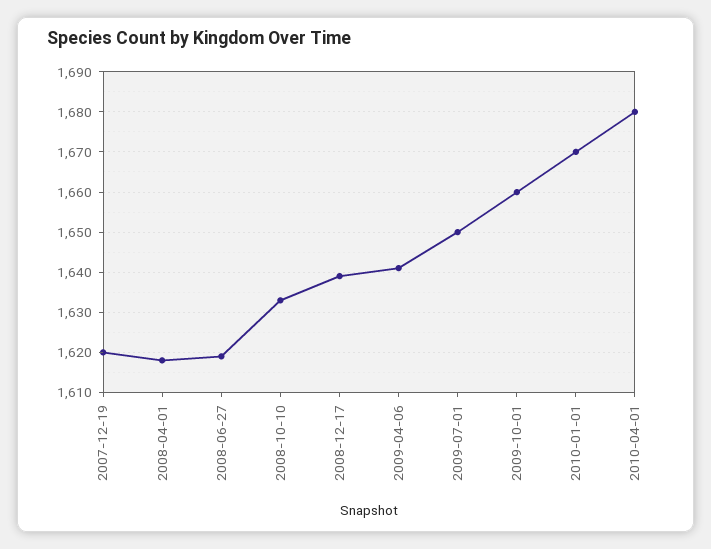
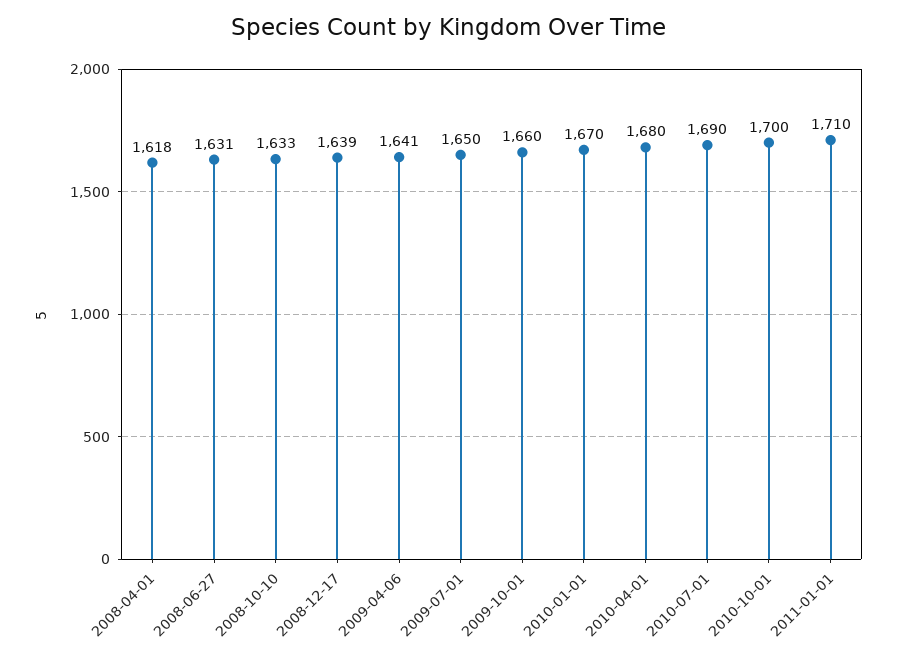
2007-12-19: 1620 -> none
2008-06-27: 1620 -> 1631
2010-07-01: none -> 1690
2010-10-01: none -> 1700
2011-01-01: none -> 1710

